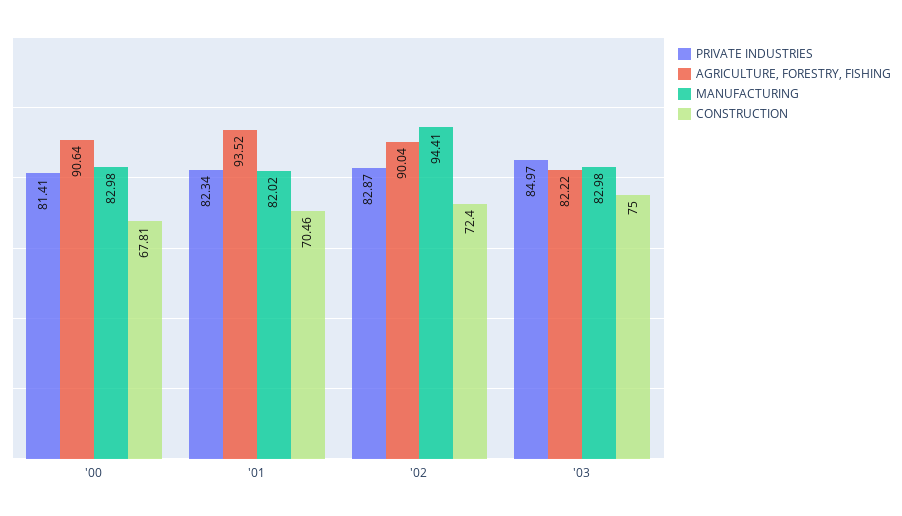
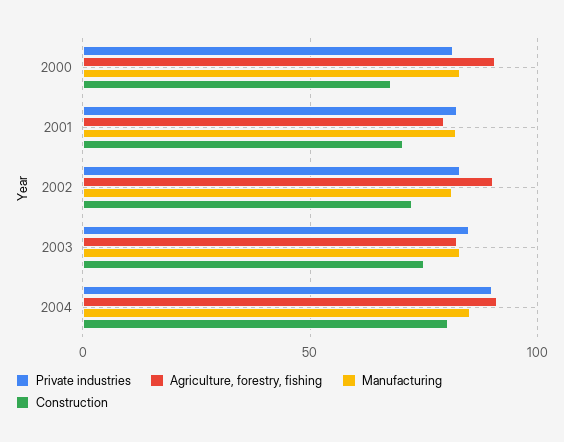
AGRICULTURE, FORESTRY, FISHING, '01: 93.52 -> 80
MANUFACTURING, '02: 94.41 -> 80
PRIVATE INDUSTRIES, 2004: none -> 90
AGRICULTURE, FORESTRY, FISHING, 2004: none -> 90
MANUFACTURING, 2004: none -> 85
CONSTRUCTION, 2004: none -> 80

